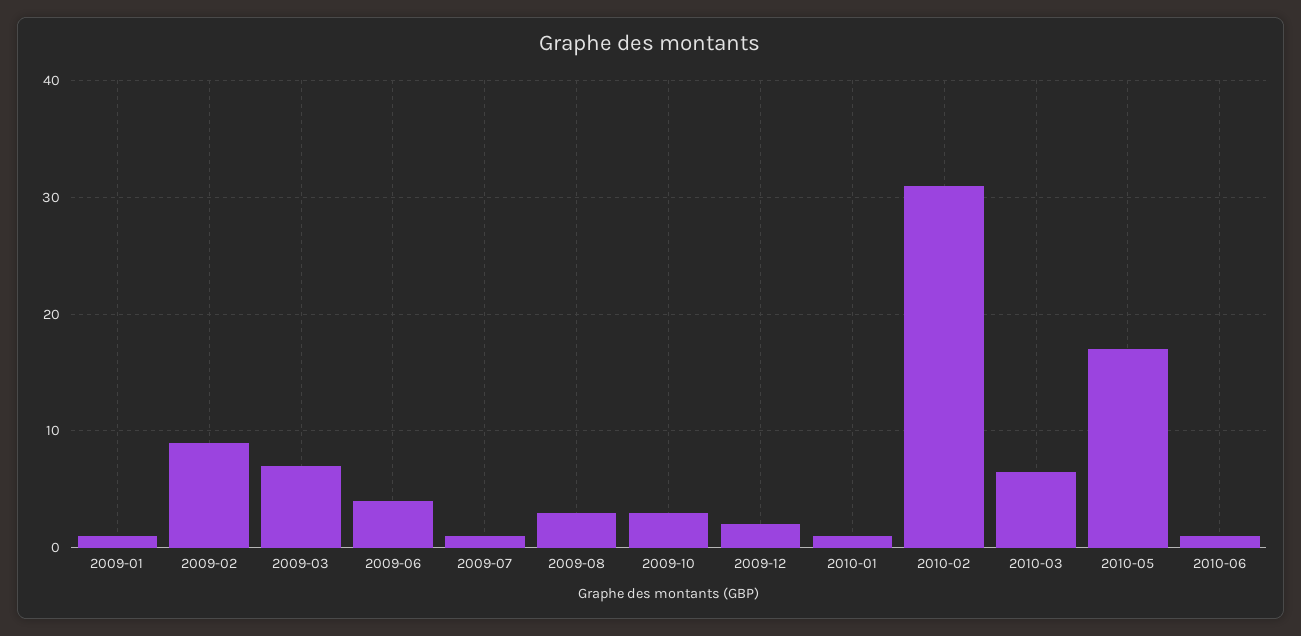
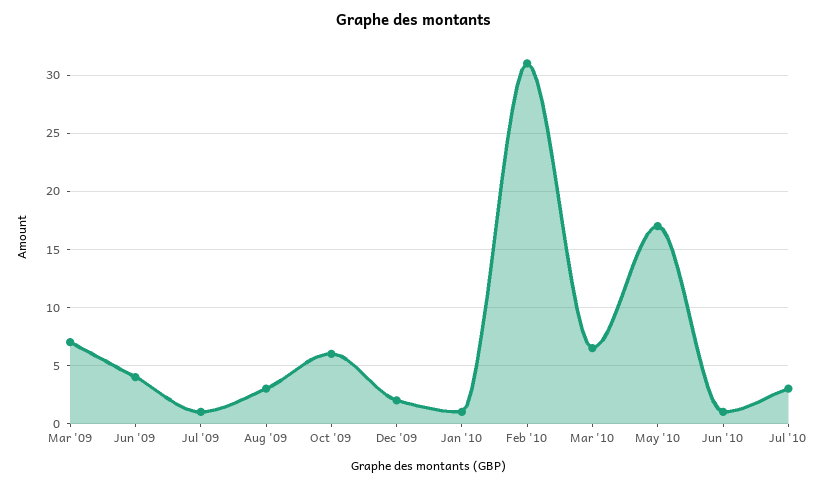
2009-01: 1 -> none
2009-02: 9 -> none
2009-10: 3 -> 6
Jul '10: none -> 3

